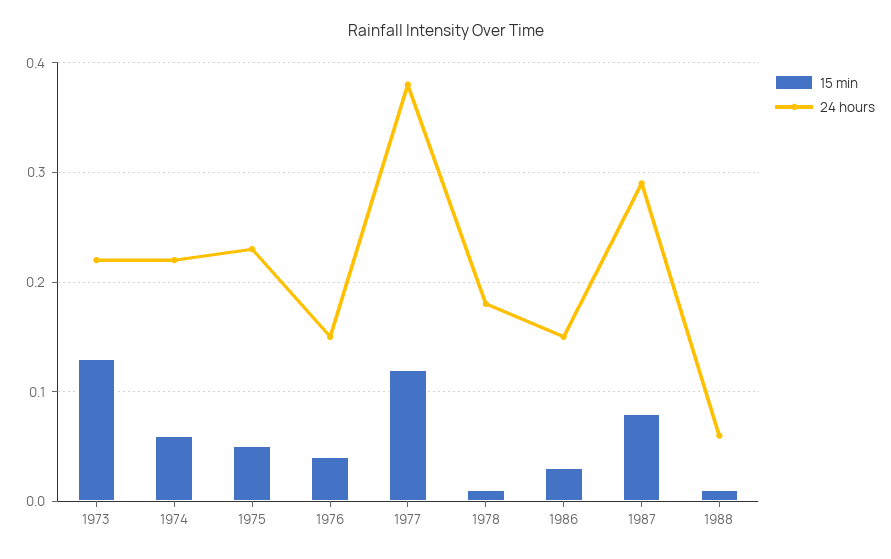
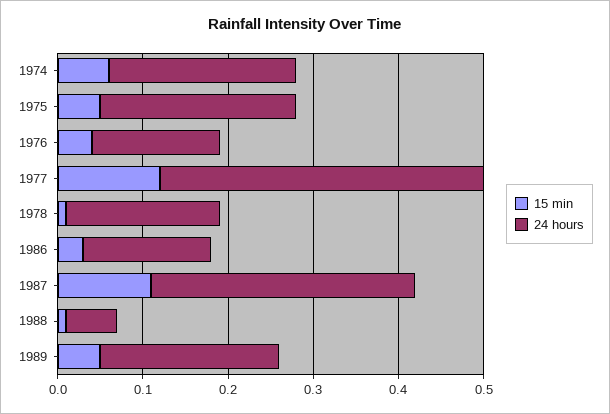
15 min, 1973: 0.13 -> none
24 hours, 1973: 0.22 -> none
15 min, 1987: 0.08 -> 0.11
24 hours, 1987: 0.29 -> 0.31
15 min, 1989: none -> 0.05
24 hours, 1989: none -> 0.21

